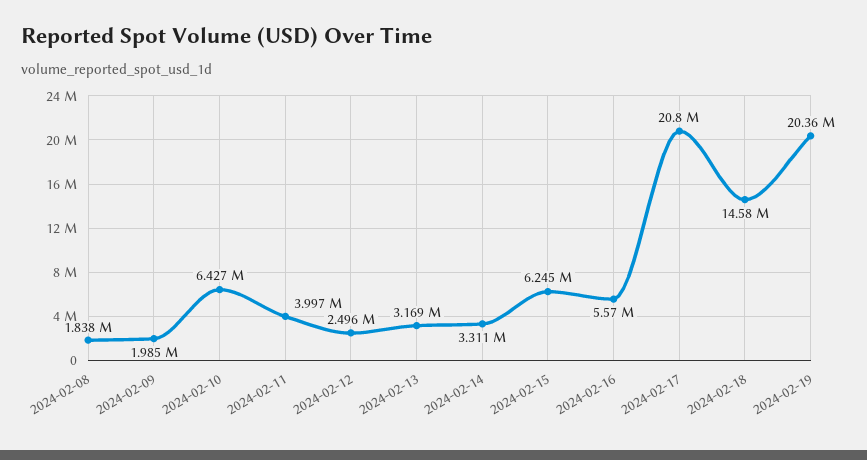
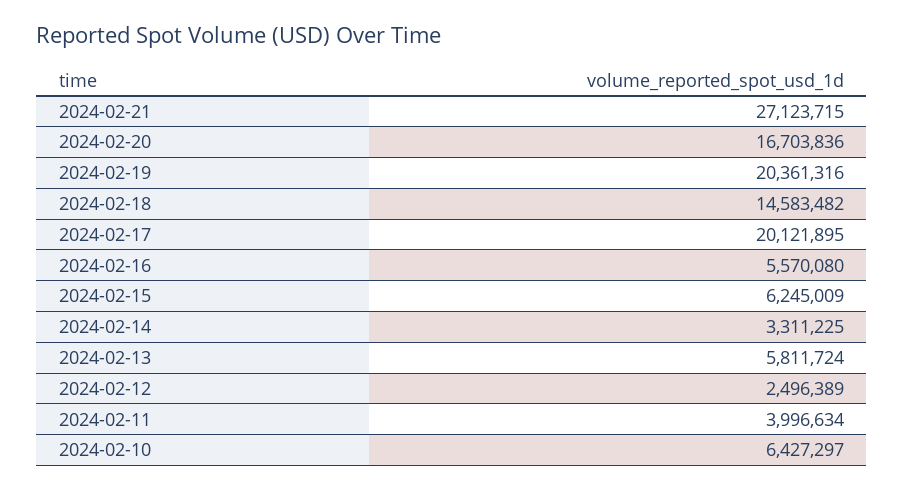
2024-02-08: 1838000 -> none
2024-02-09: 1985000 -> none
2024-02-13: 3169000 -> 5811724
2024-02-17: 20800000 -> 20121895
2024-02-21: none -> 27123715
2024-02-20: none -> 16703836

